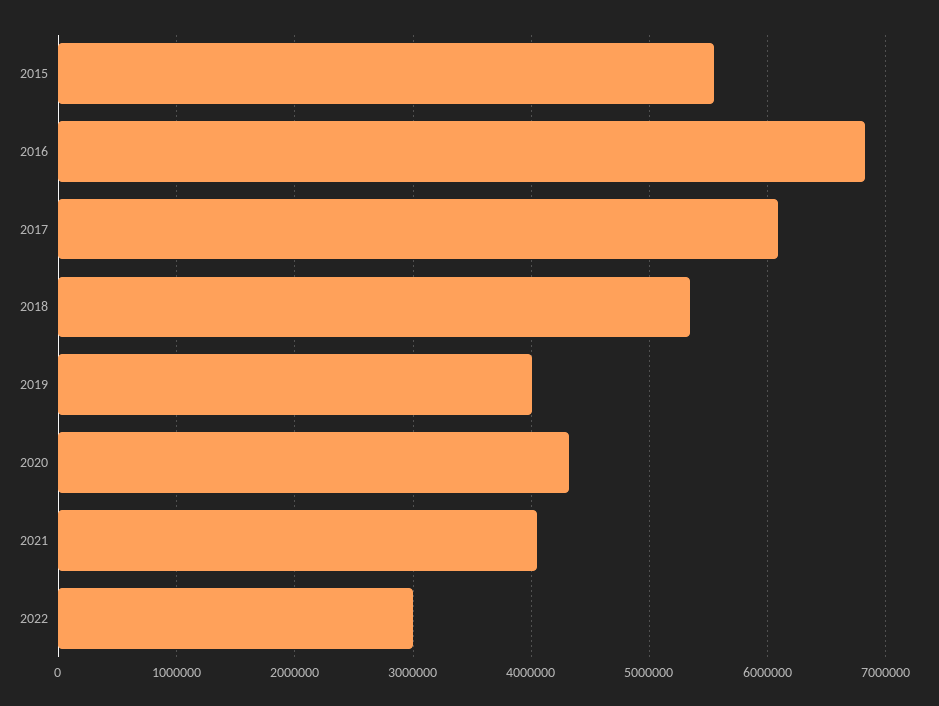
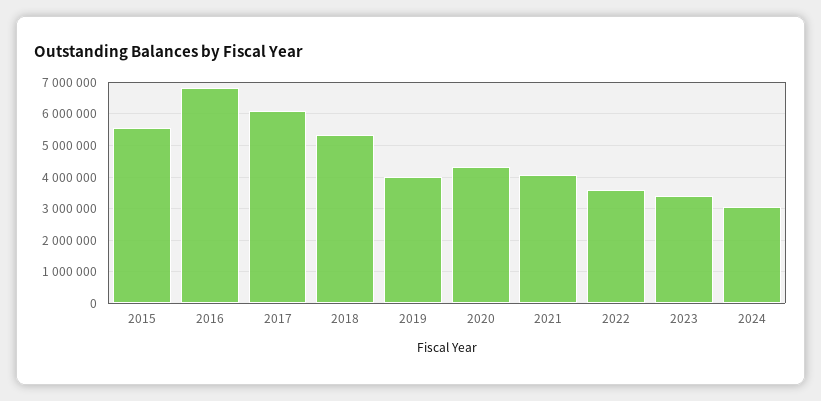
2022: 3000000 -> 3600000
2023: none -> 3400000
2024: none -> 3000000

